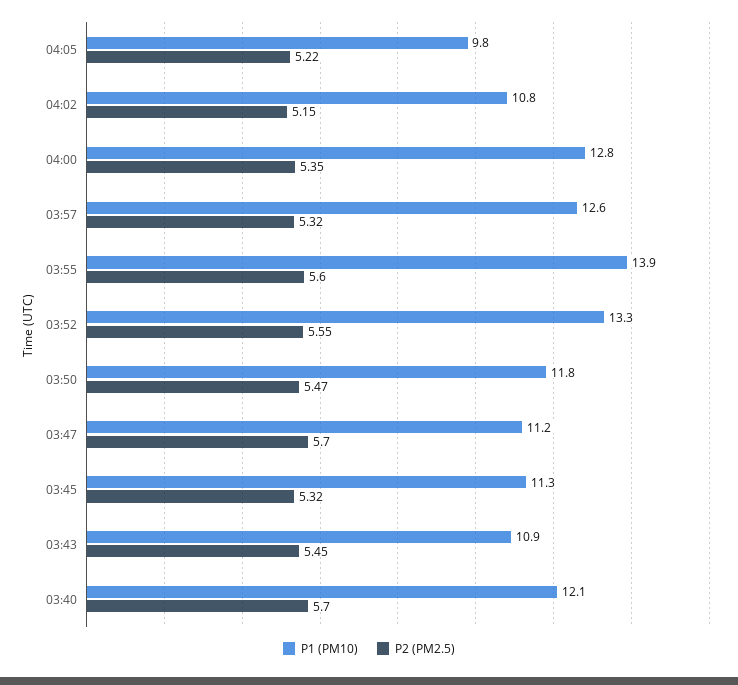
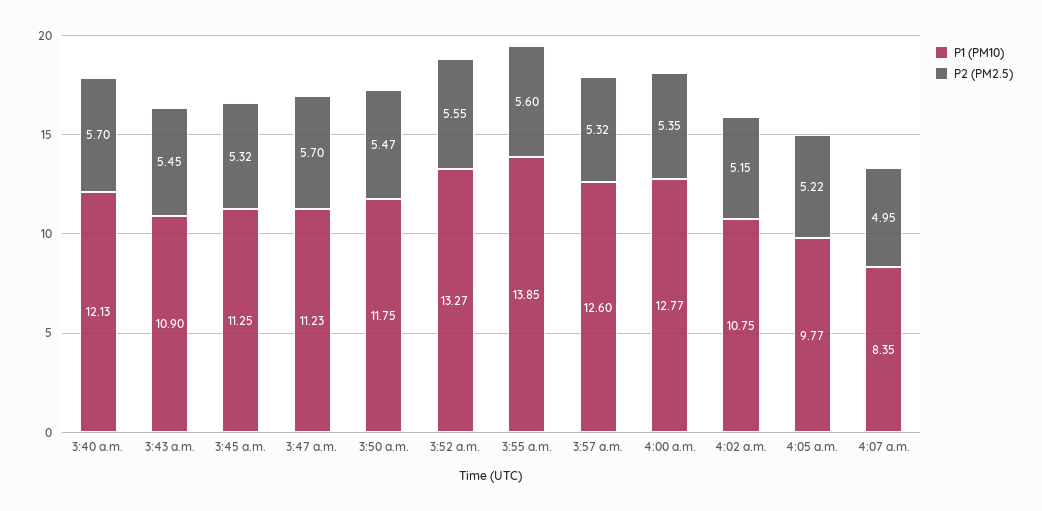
P1 (PM10), 4:07 a.m.: none -> 8.35
P2 (PM2.5), 4:07 a.m.: none -> 4.95

